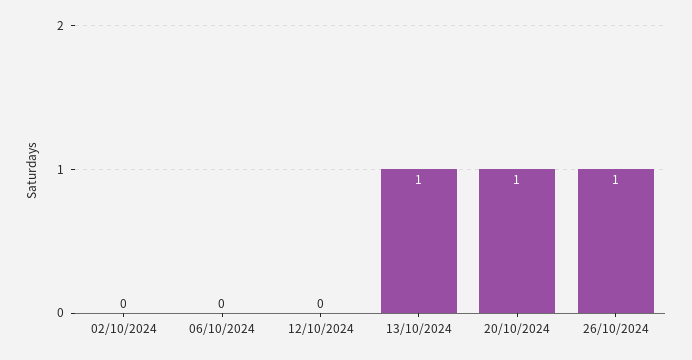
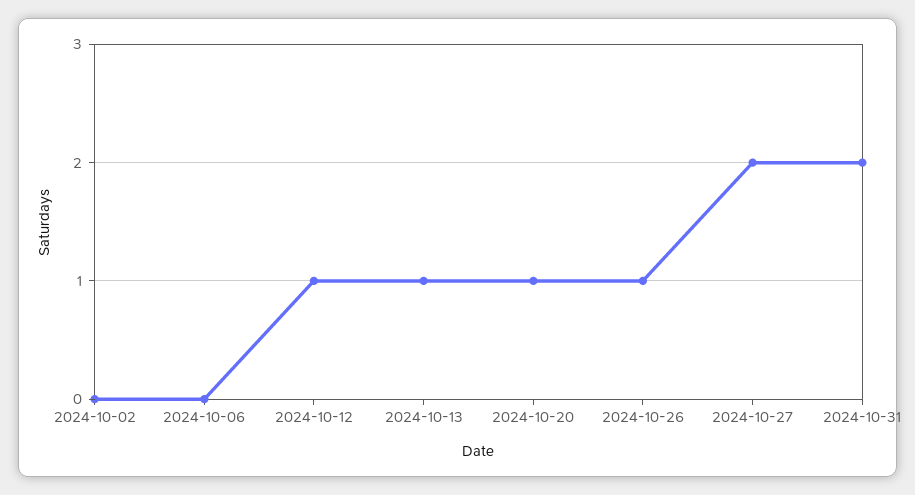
12/10/2024: 0 -> 1
2024-10-27: none -> 2
2024-10-31: none -> 2

